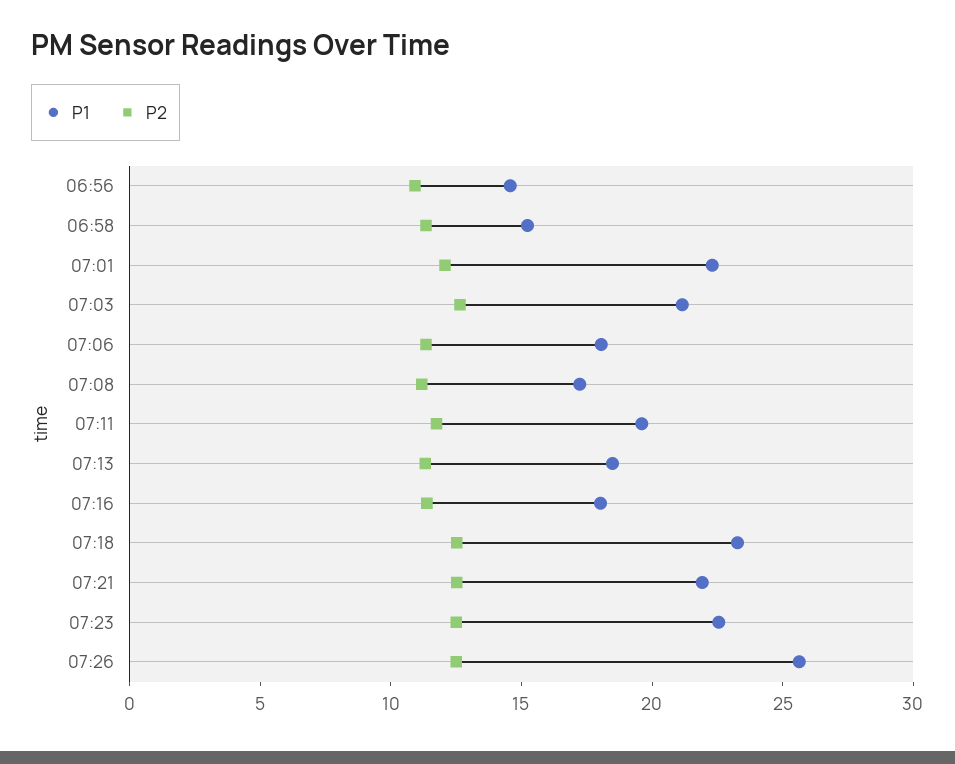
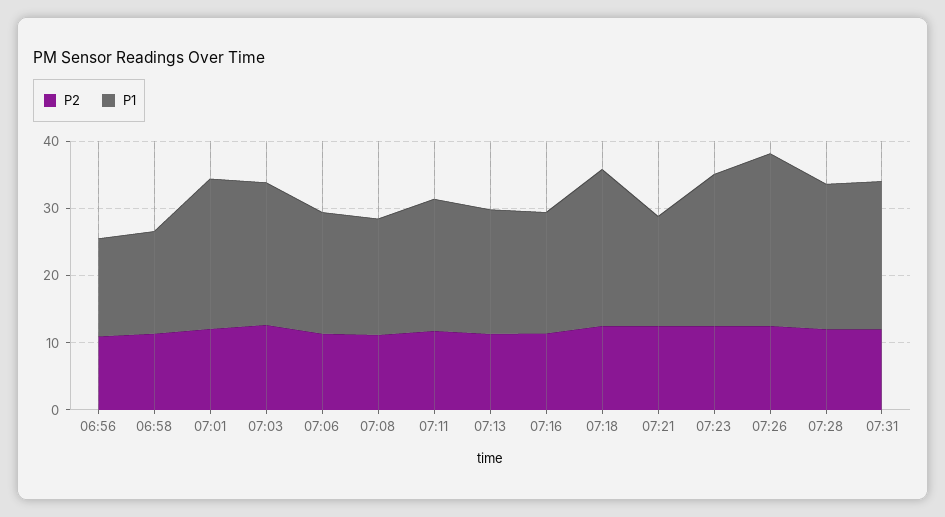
P1, 07:21: 22 -> 16
P2, 07:28: none -> 12
P1, 07:28: none -> 22
P2, 07:31: none -> 12
P1, 07:31: none -> 22

